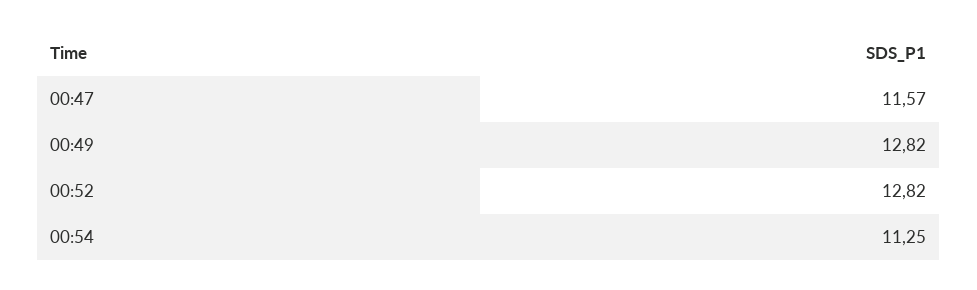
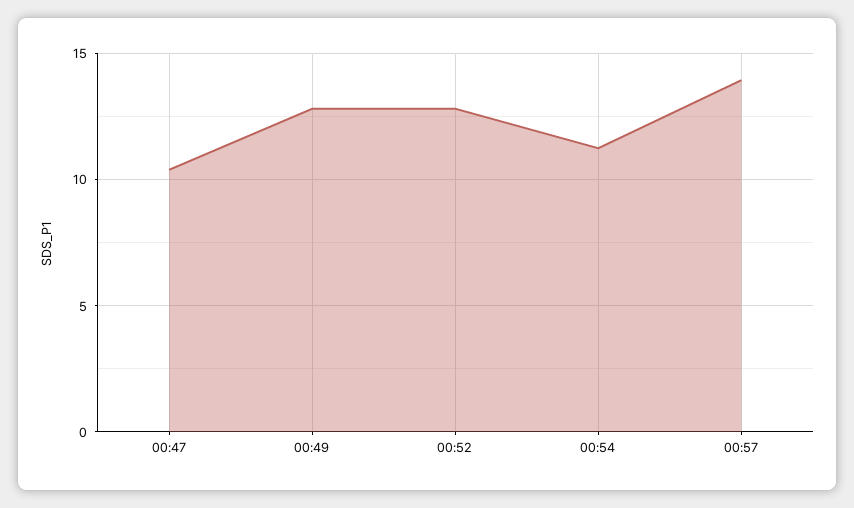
00:47: 11.57 -> 10.5
00:57: none -> 14

